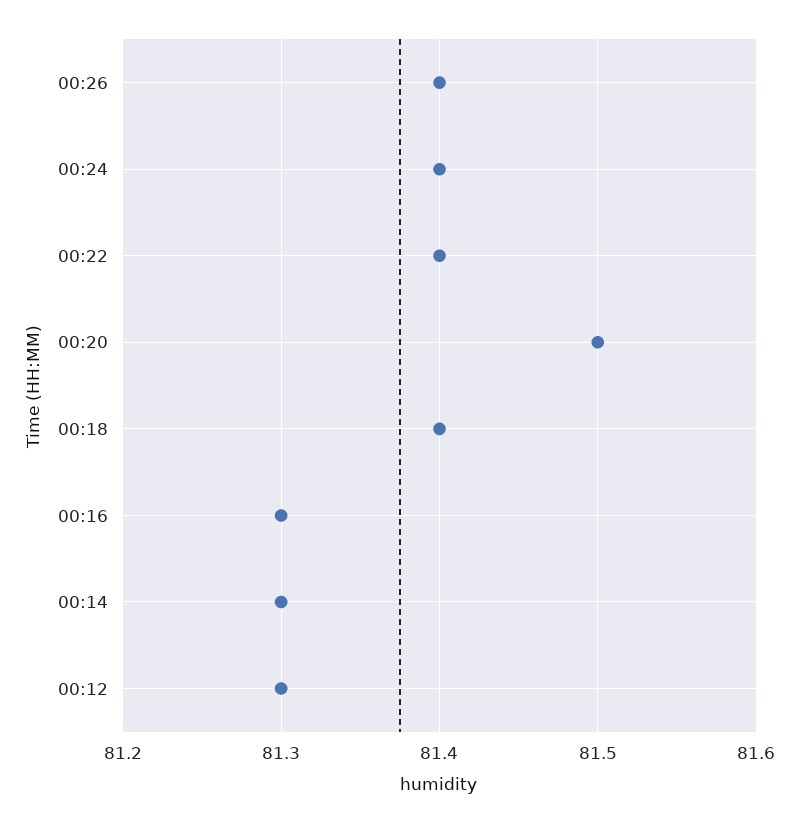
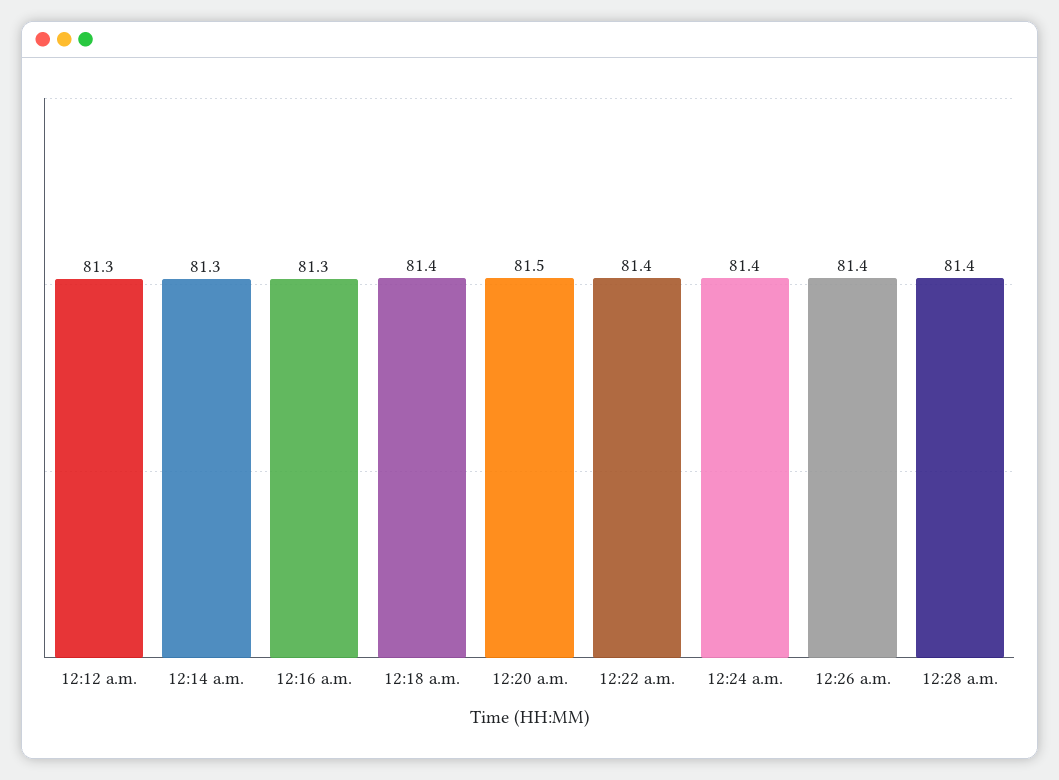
12:28 a.m.: none -> 81.4

